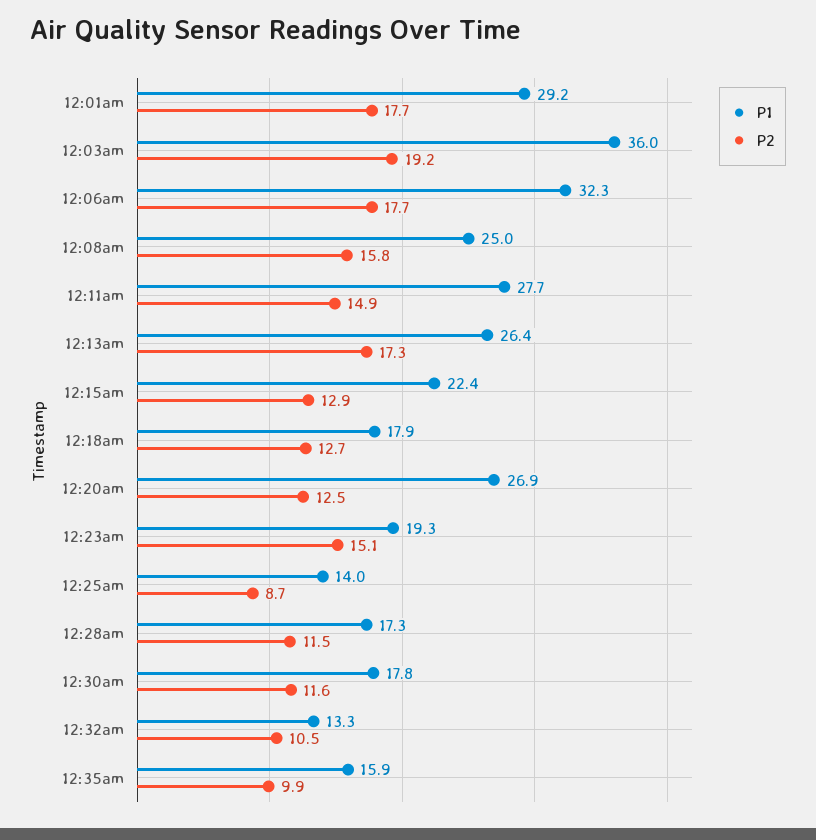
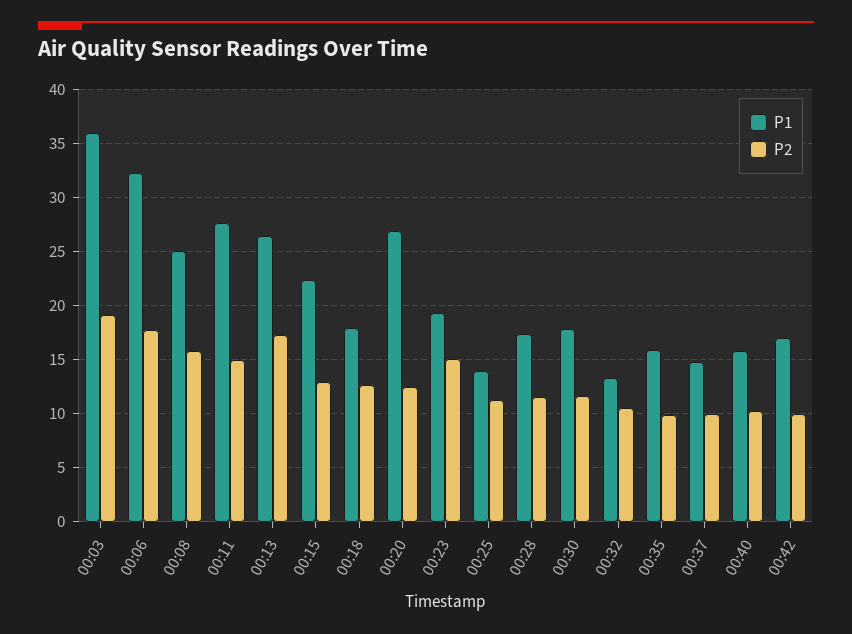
P1, 12:01am: 29.2 -> none
P2, 12:01am: 17.7 -> none
P2, 12:25am: 8.7 -> 11
P1, 00:37: none -> 15
P2, 00:37: none -> 10
P1, 00:40: none -> 16
P2, 00:40: none -> 10
P1, 00:42: none -> 17
P2, 00:42: none -> 10

